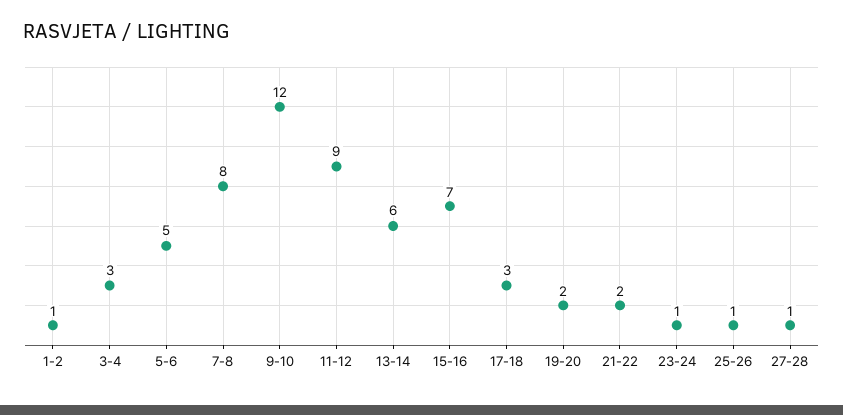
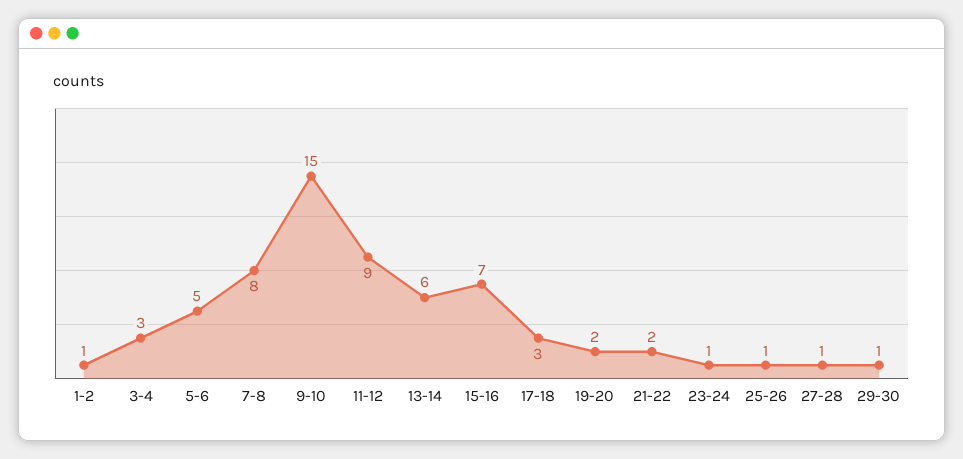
9-10: 12 -> 15
29-30: none -> 1

